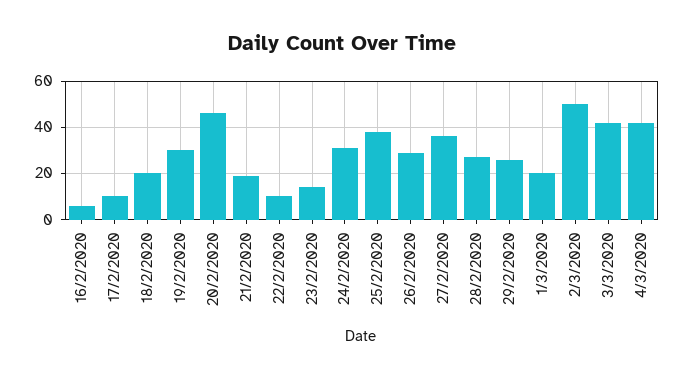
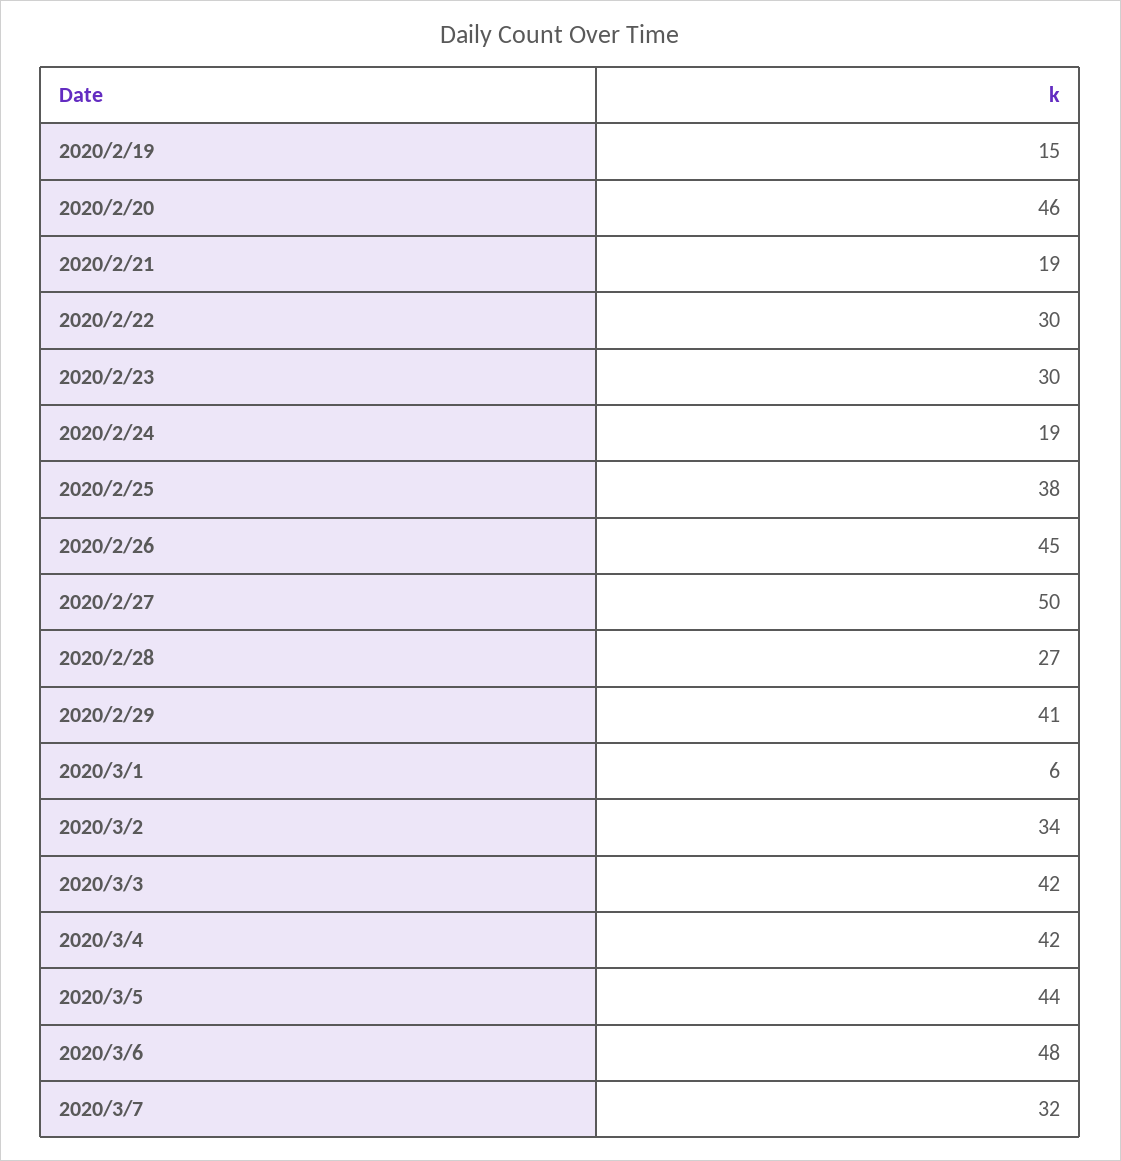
16/2/2020: 5 -> none
17/2/2020: 10 -> none
18/2/2020: 20 -> none
19/2/2020: 30 -> 15
22/2/2020: 10 -> 30
23/2/2020: 15 -> 30
24/2/2020: 30 -> 19
26/2/2020: 30 -> 45
27/2/2020: 35 -> 50
29/2/2020: 25 -> 41
1/3/2020: 20 -> 6
2/3/2020: 50 -> 34
2020/3/5: none -> 44
2020/3/6: none -> 48
2020/3/7: none -> 32

